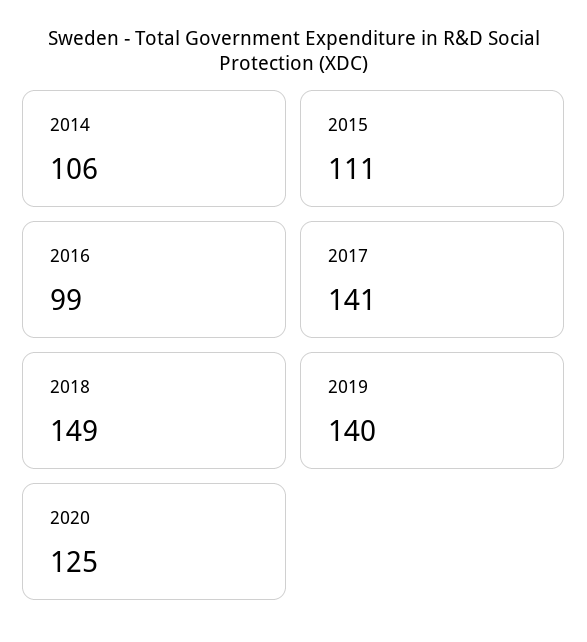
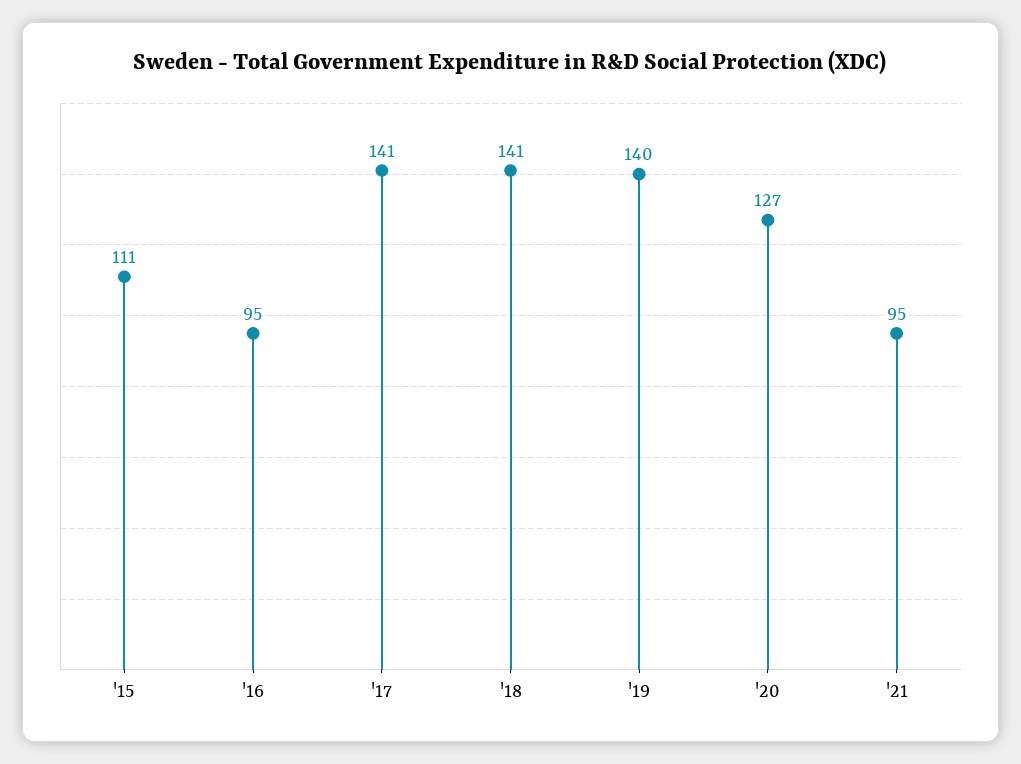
2014: 106 -> none
2016: 99 -> 95
2018: 149 -> 141
2020: 125 -> 127
'21: none -> 95

